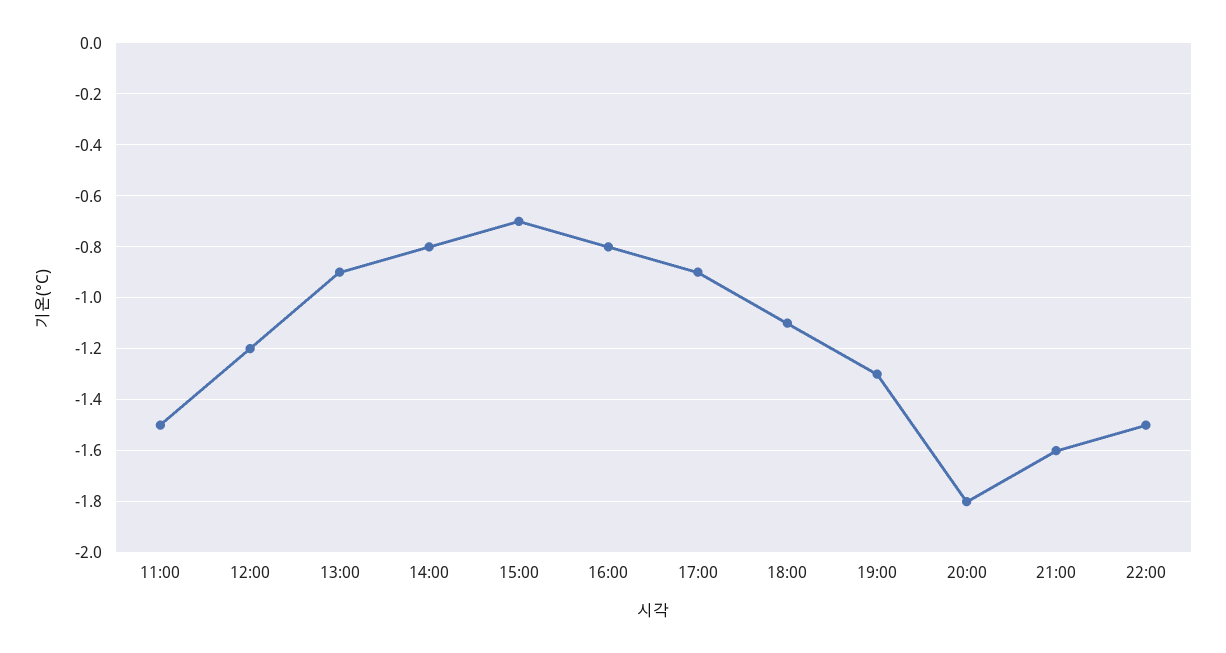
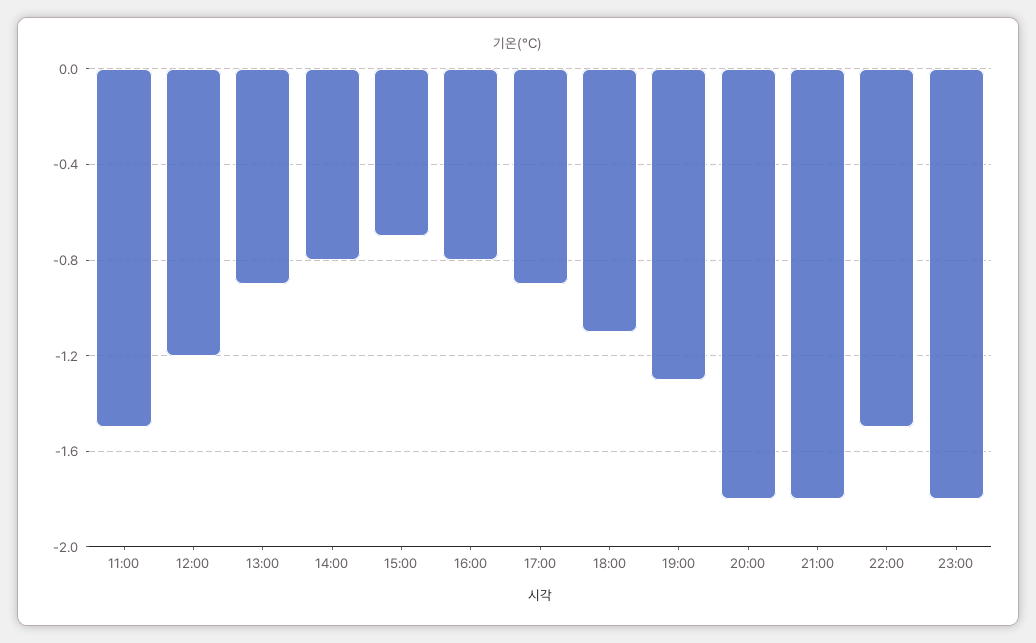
21:00: -1.6 -> -1.8
23:00: none -> -1.8

